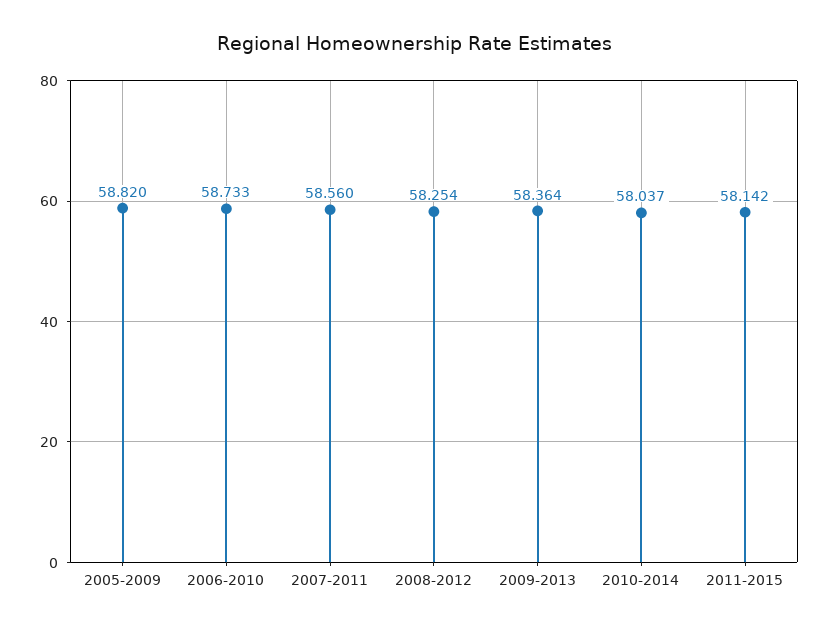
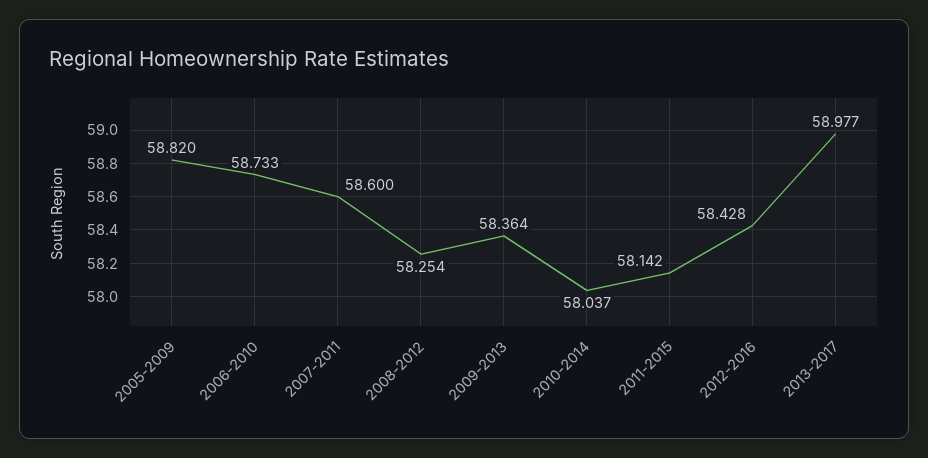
2007-2011: 58.56 -> 58.6
2012-2016: none -> 58.428
2013-2017: none -> 58.977

